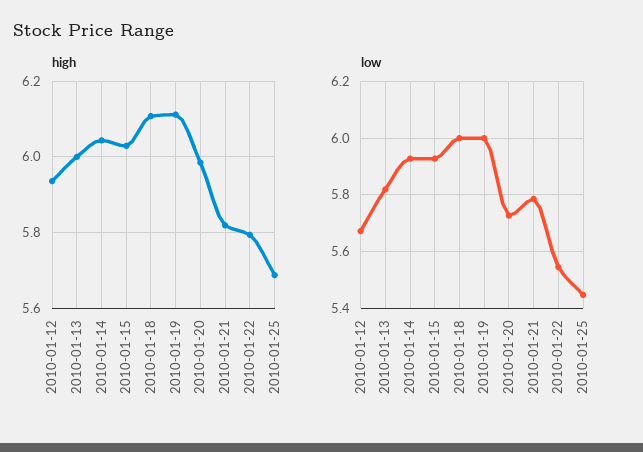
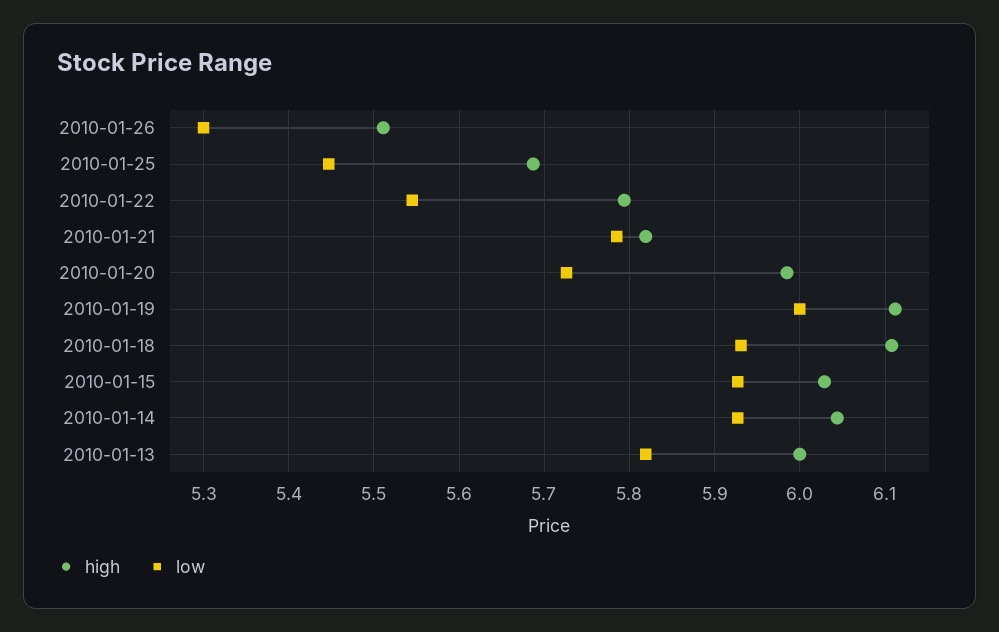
high, 2010-01-12: 5.94 -> none
low, 2010-01-12: 5.675 -> none
low, 2010-01-18: 6 -> 5.93
high, 2010-01-26: none -> 5.51
low, 2010-01-26: none -> 5.3

